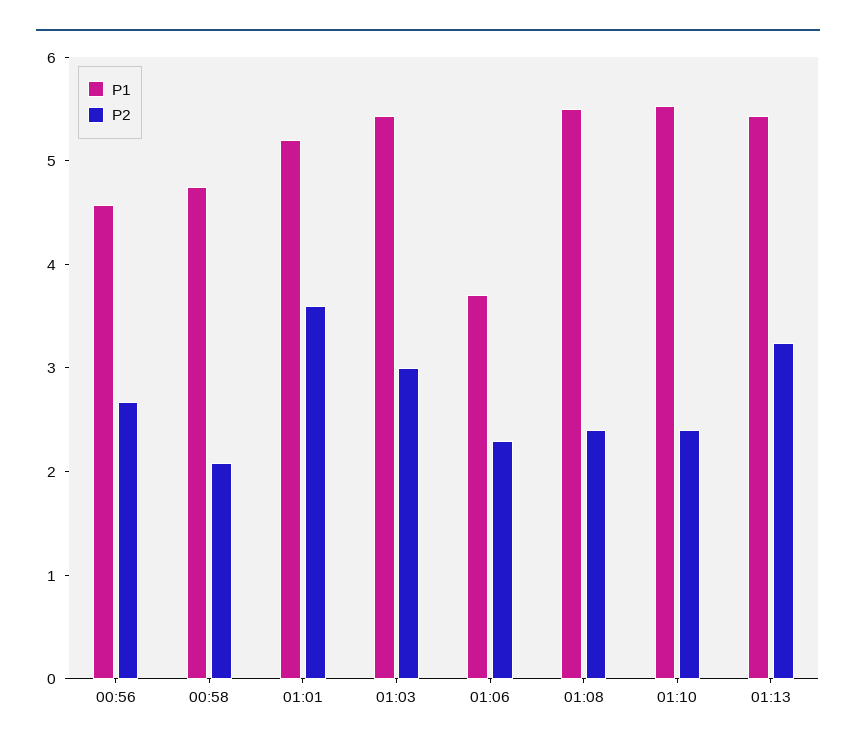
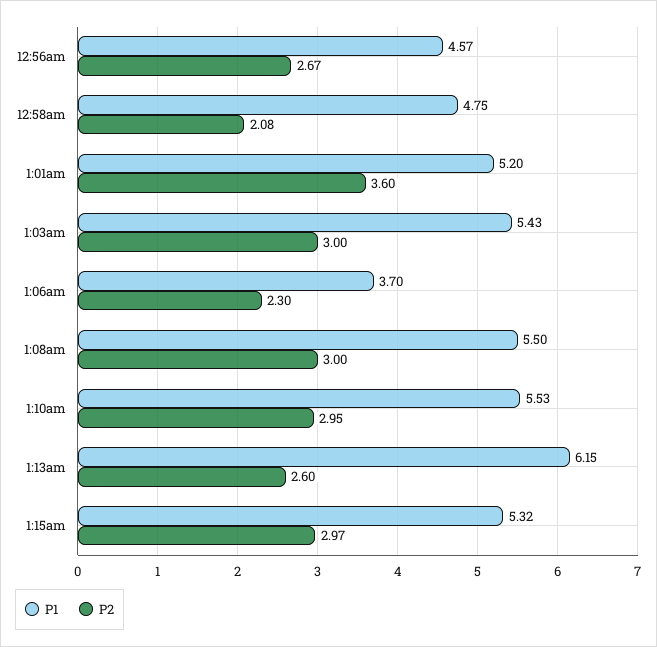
P2, 01:08: 2.4 -> 3
P2, 01:10: 2.4 -> 2.95
P1, 01:13: 5.4 -> 6.15
P2, 01:13: 3.2 -> 2.6
P1, 1:15am: none -> 5.32
P2, 1:15am: none -> 2.97

